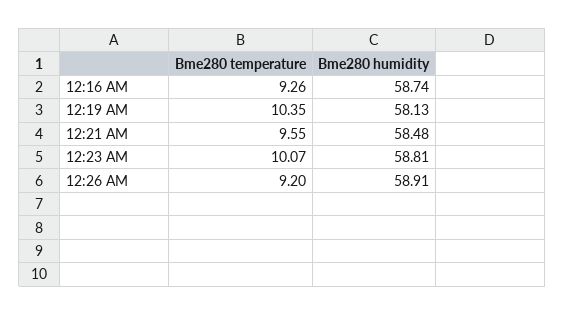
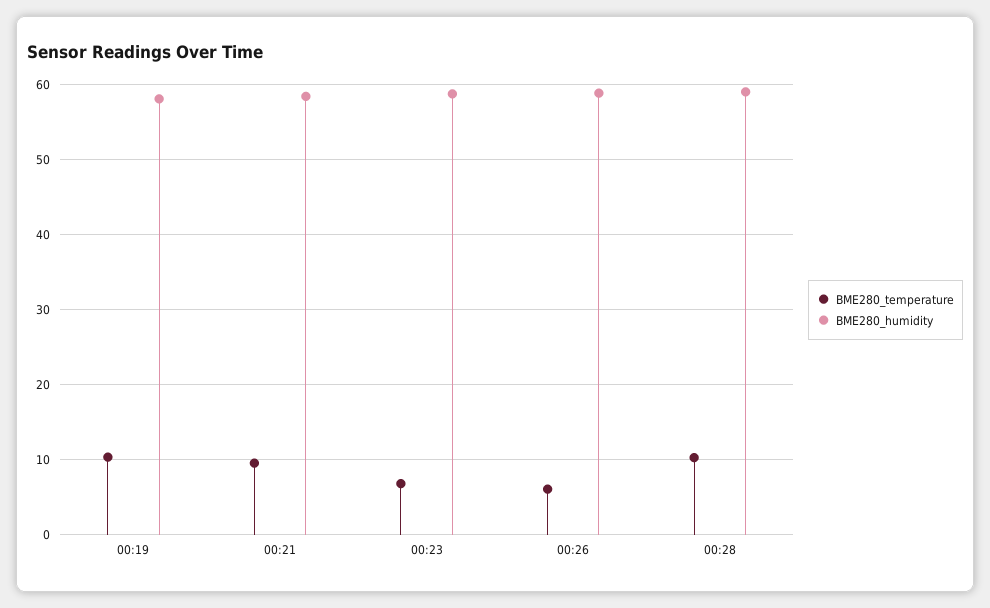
Bme280 temperature, 12:16 AM: 9.26 -> none
Bme280 humidity, 12:16 AM: 58.74 -> none
Bme280 temperature, 12:23 AM: 10.07 -> 7
Bme280 temperature, 12:26 AM: 9.2 -> 6
Bme280 temperature, 00:28: none -> 10
Bme280 humidity, 00:28: none -> 59

